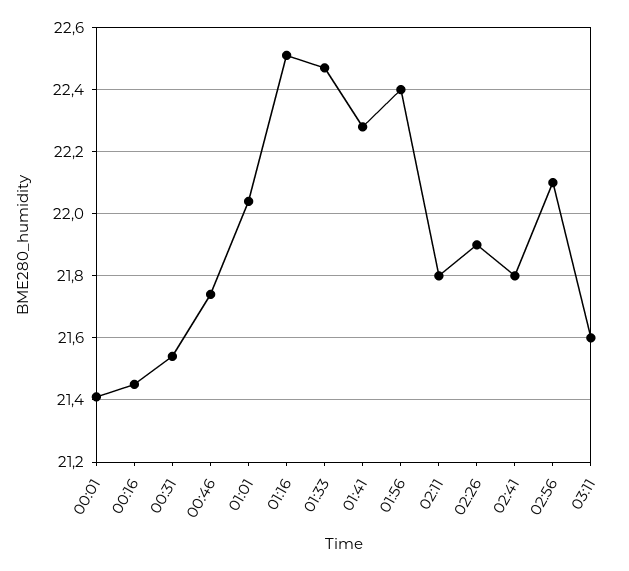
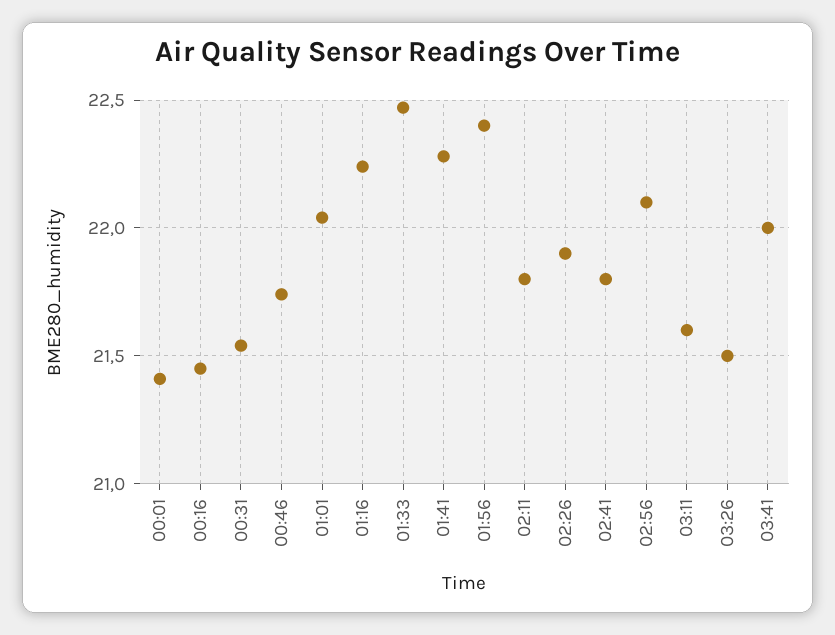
01:16: 22.5 -> 22.25
03:26: none -> 21.5
03:41: none -> 22

